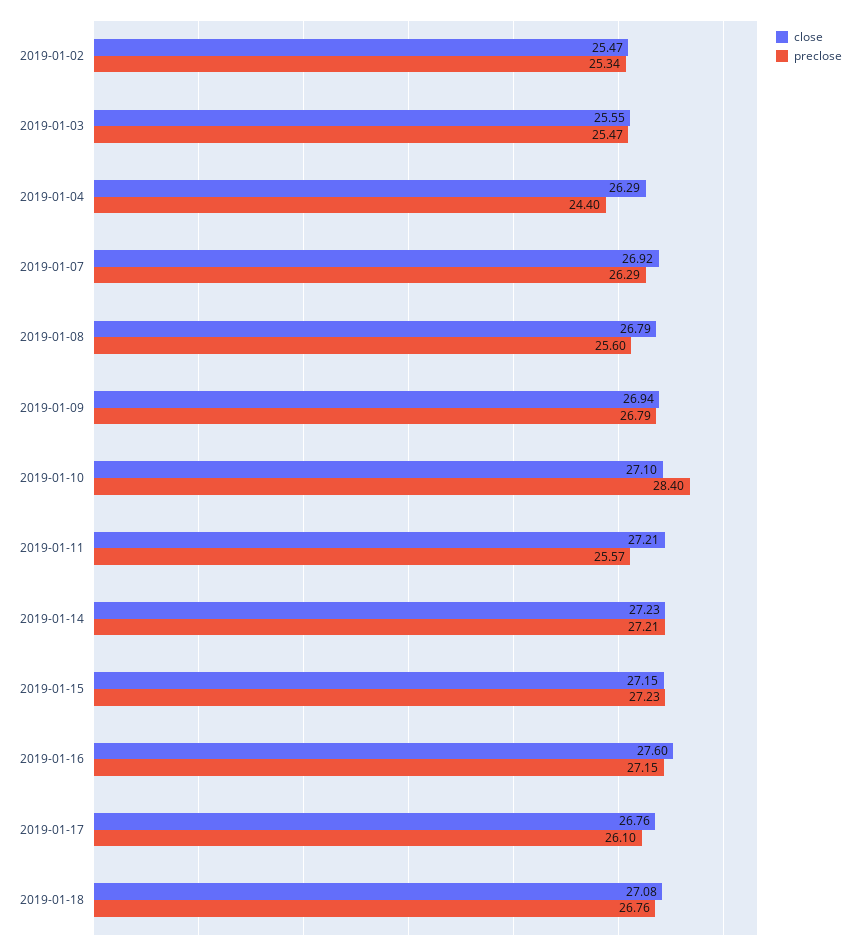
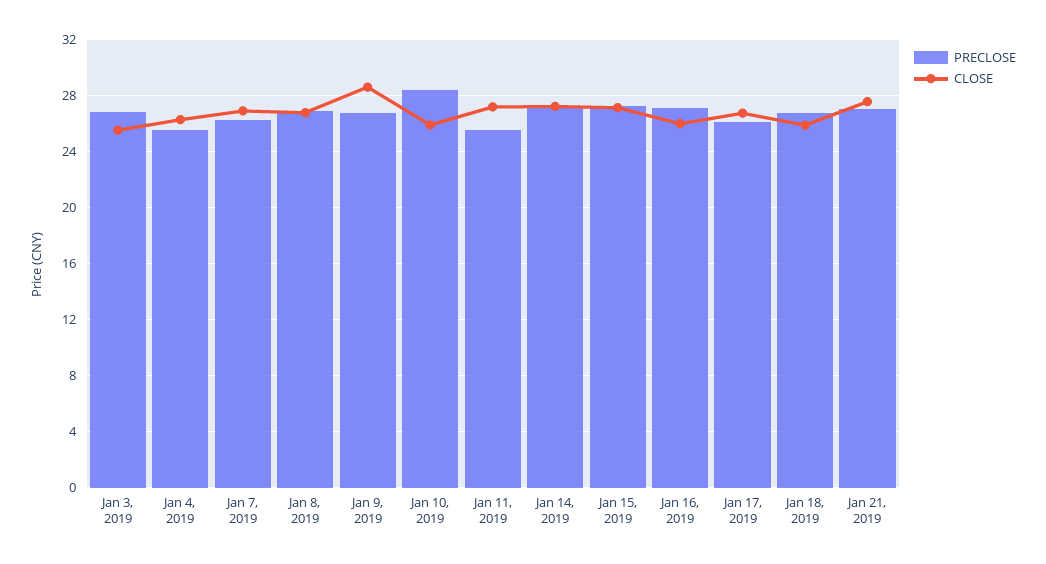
close, 2019-01-02: 25.47 -> none
preclose, 2019-01-02: 25.34 -> none
preclose, 2019-01-03: 25.47 -> 27
preclose, 2019-01-04: 24.4 -> 25.5
preclose, 2019-01-08: 25.6 -> 27
close, 2019-01-09: 26.94 -> 28.5
close, 2019-01-10: 27.1 -> 26
close, 2019-01-16: 27.6 -> 26
close, 2019-01-18: 27.08 -> 26
preclose, Jan 21, 2019: none -> 27
close, Jan 21, 2019: none -> 27.5

